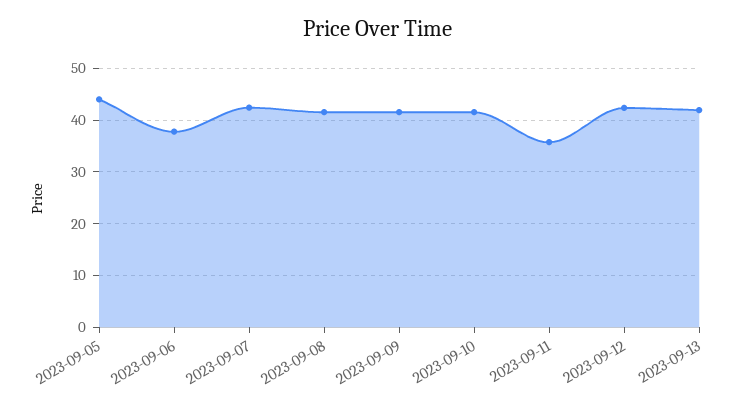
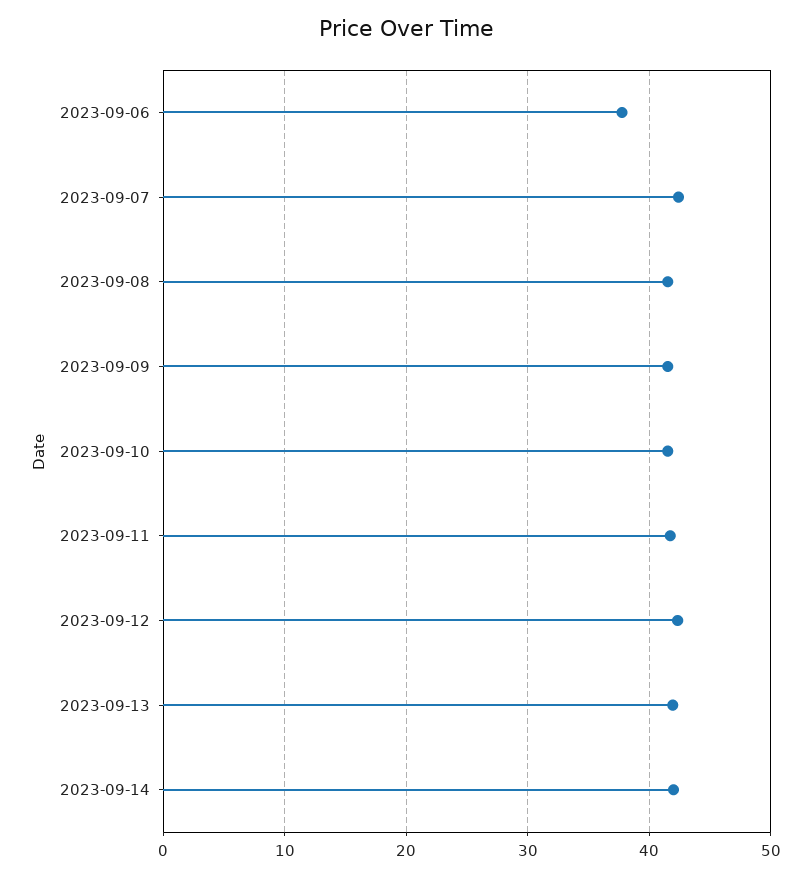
2023-09-05: 44 -> none
2023-09-11: 36 -> 42
2023-09-14: none -> 42

